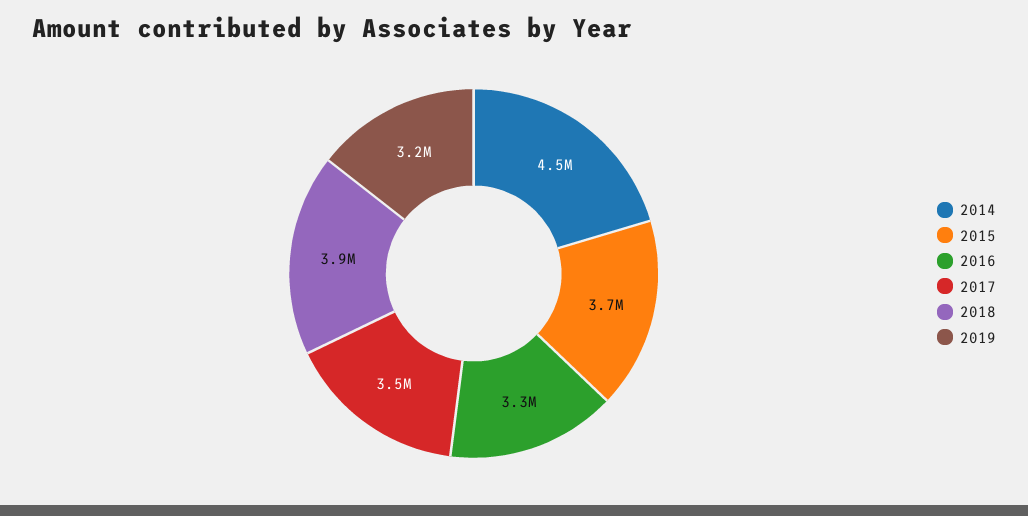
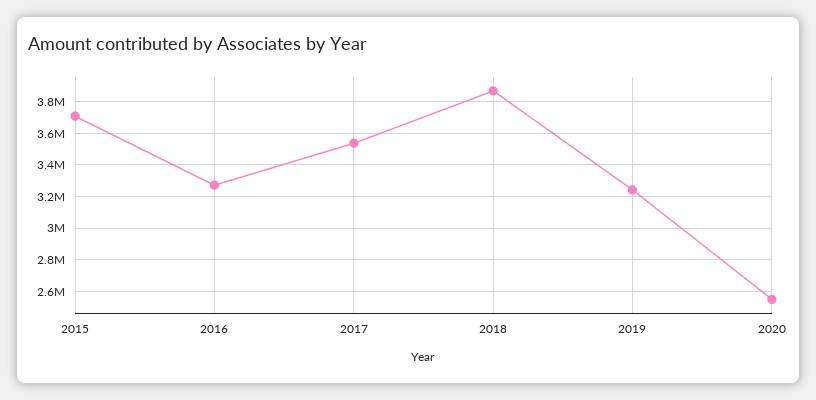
2014: 4500000 -> none
2020: none -> 2550000

